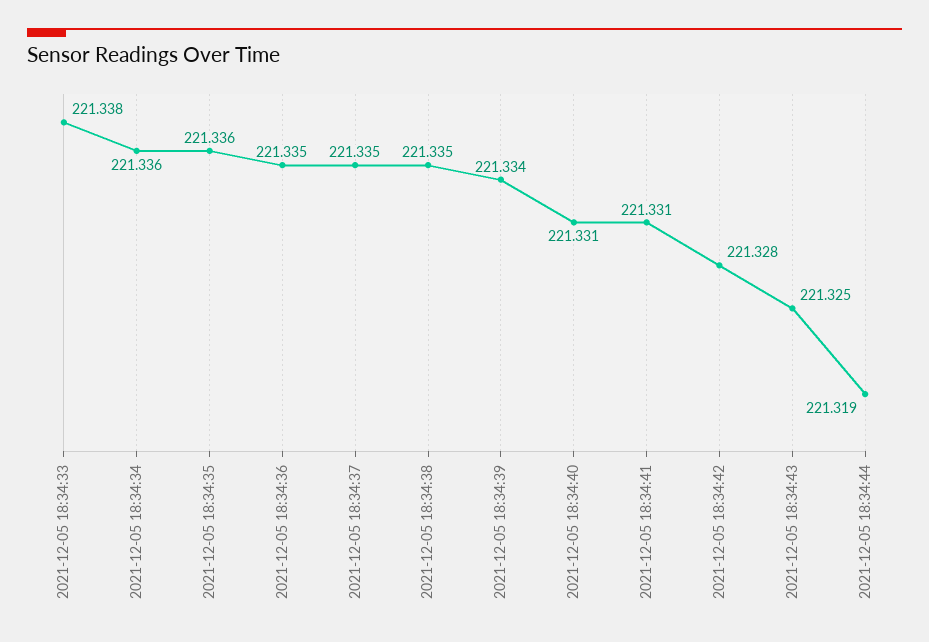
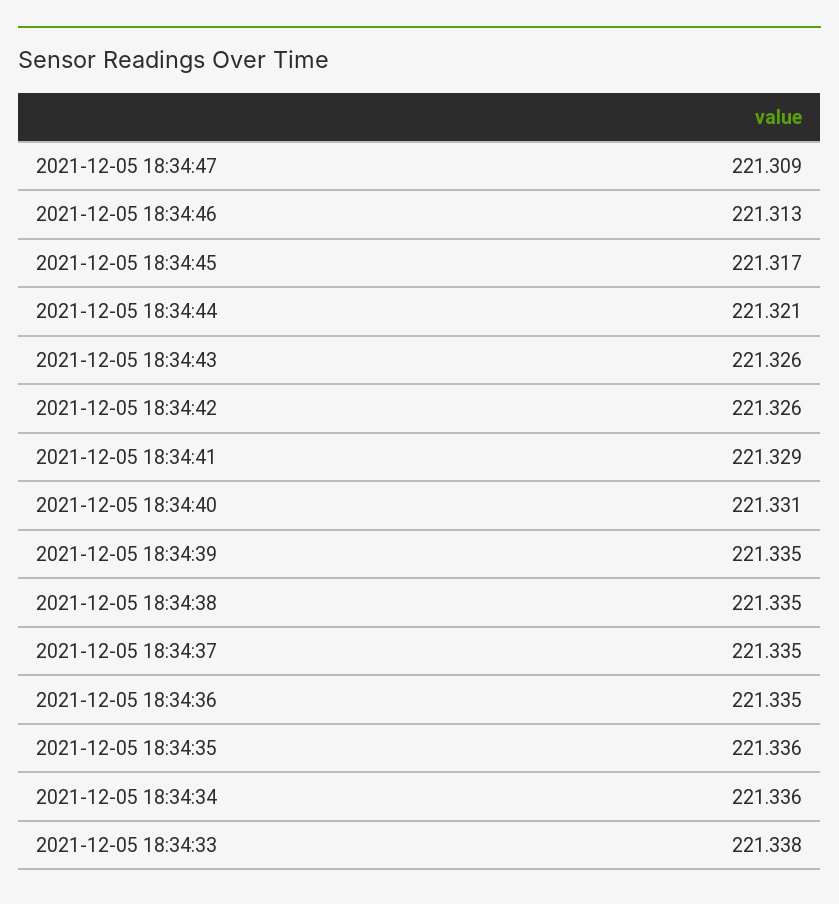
2021-12-05 18:34:39: 221.334 -> 221.335
2021-12-05 18:34:41: 221.331 -> 221.329
2021-12-05 18:34:42: 221.328 -> 221.326
2021-12-05 18:34:43: 221.325 -> 221.326
2021-12-05 18:34:44: 221.319 -> 221.321
2021-12-05 18:34:47: none -> 221.309
2021-12-05 18:34:46: none -> 221.313
2021-12-05 18:34:45: none -> 221.317

